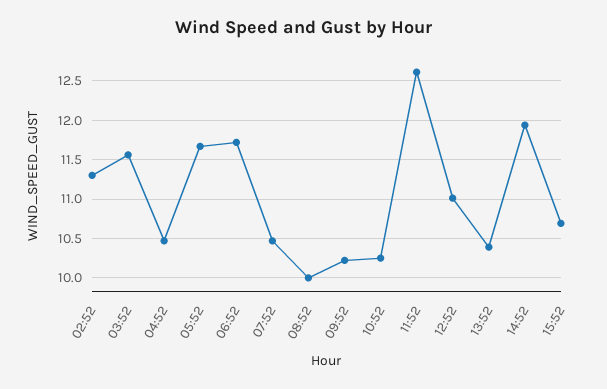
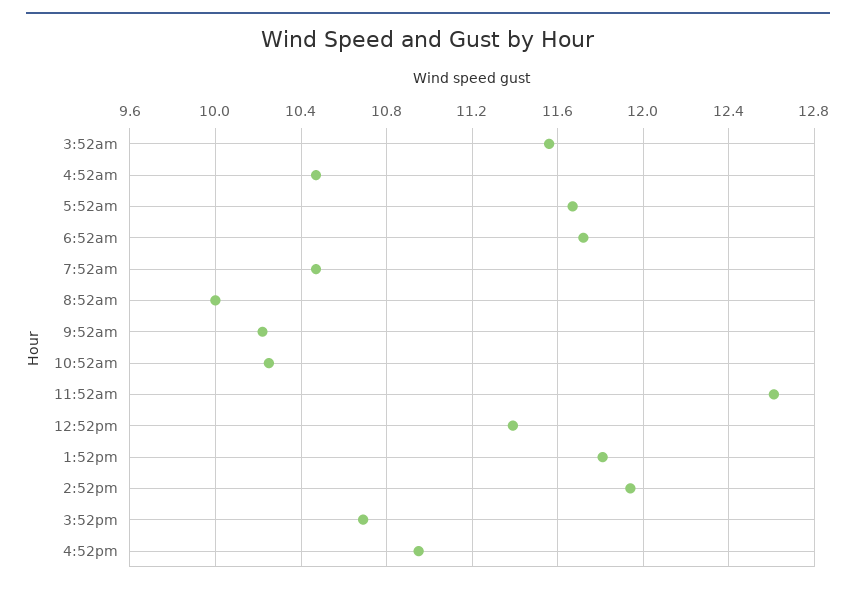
02:52: 11.3 -> none
12:52: 11 -> 11.4
13:52: 10.4 -> 11.8
4:52pm: none -> 10.95

